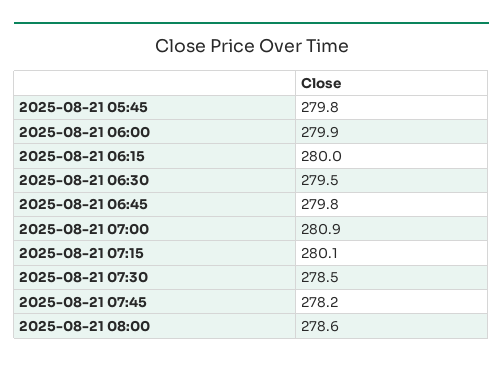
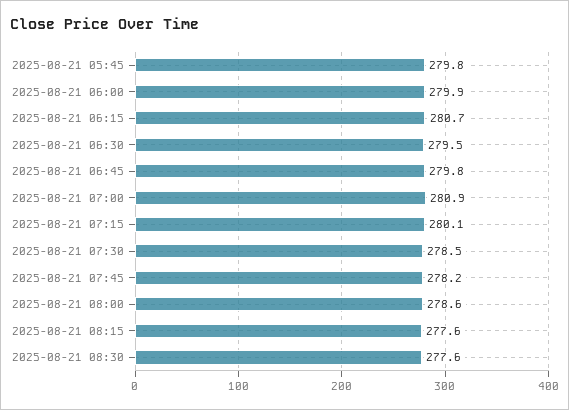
2025-08-21 06:15: 280 -> 280.7
2025-08-21 08:15: none -> 277.6
2025-08-21 08:30: none -> 277.6

